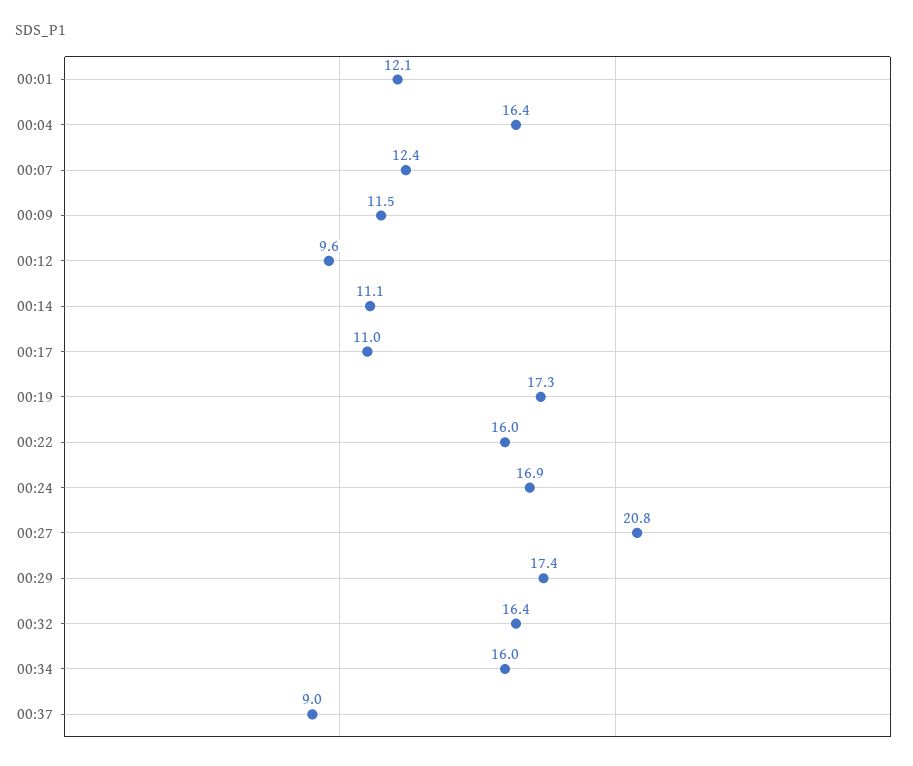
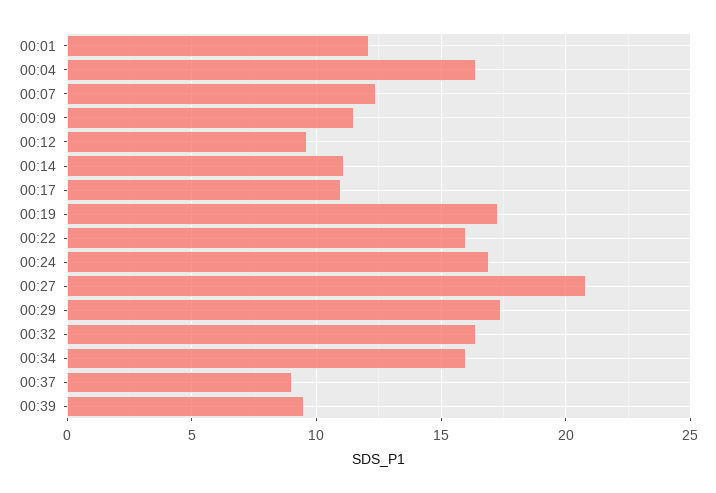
00:39: none -> 9.5

